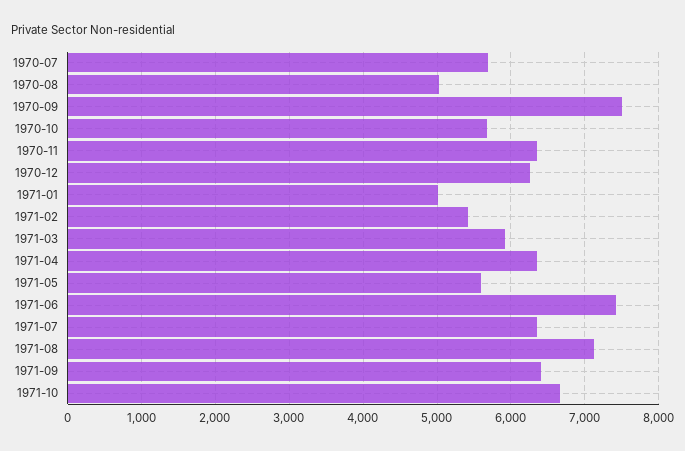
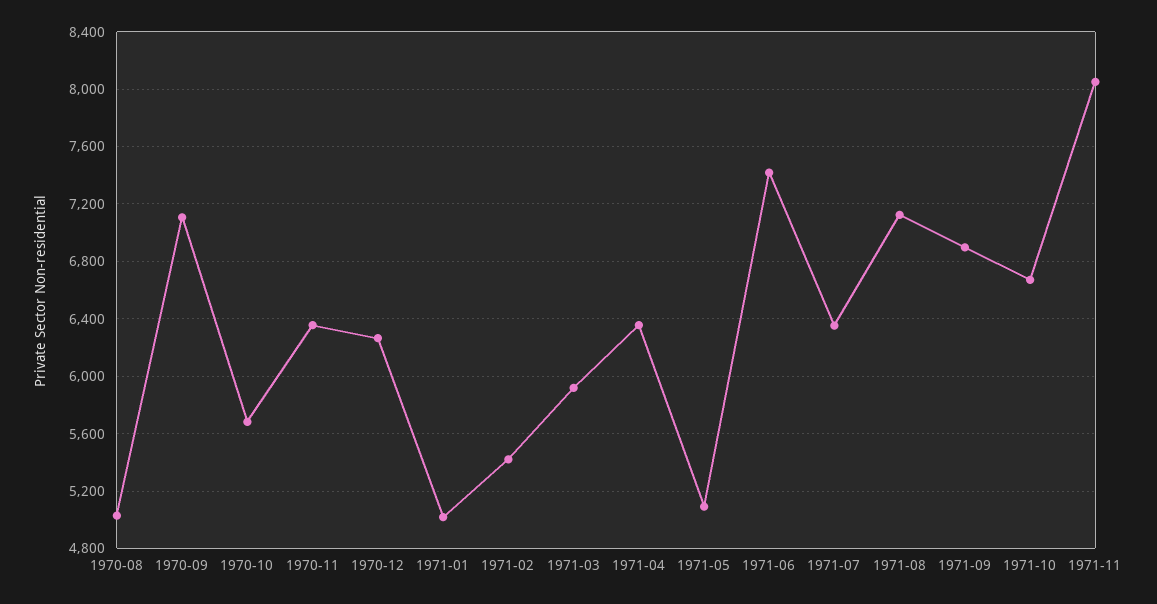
1970-07: 5700 -> none
1970-09: 7500 -> 7100
1971-05: 5600 -> 5100
1971-09: 6400 -> 6900
1971-11: none -> 8050

